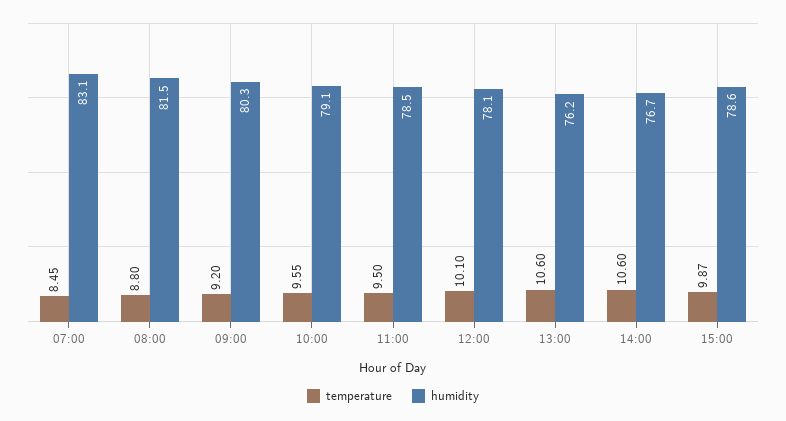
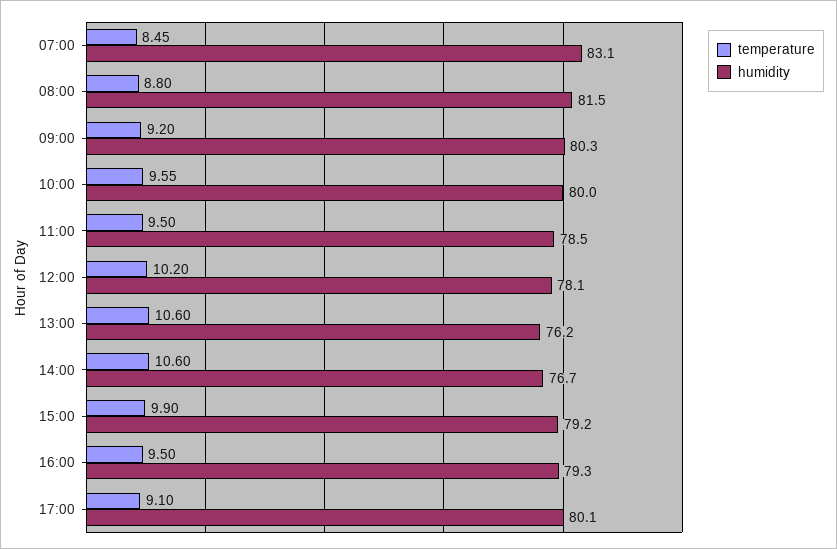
humidity, 10:00: 79.1 -> 80
temperature, 12:00: 10.1 -> 10.2
temperature, 15:00: 9.87 -> 9.9
humidity, 15:00: 78.6 -> 79.2
temperature, 16:00: none -> 9.5
humidity, 16:00: none -> 79.3
temperature, 17:00: none -> 9.1
humidity, 17:00: none -> 80.1

